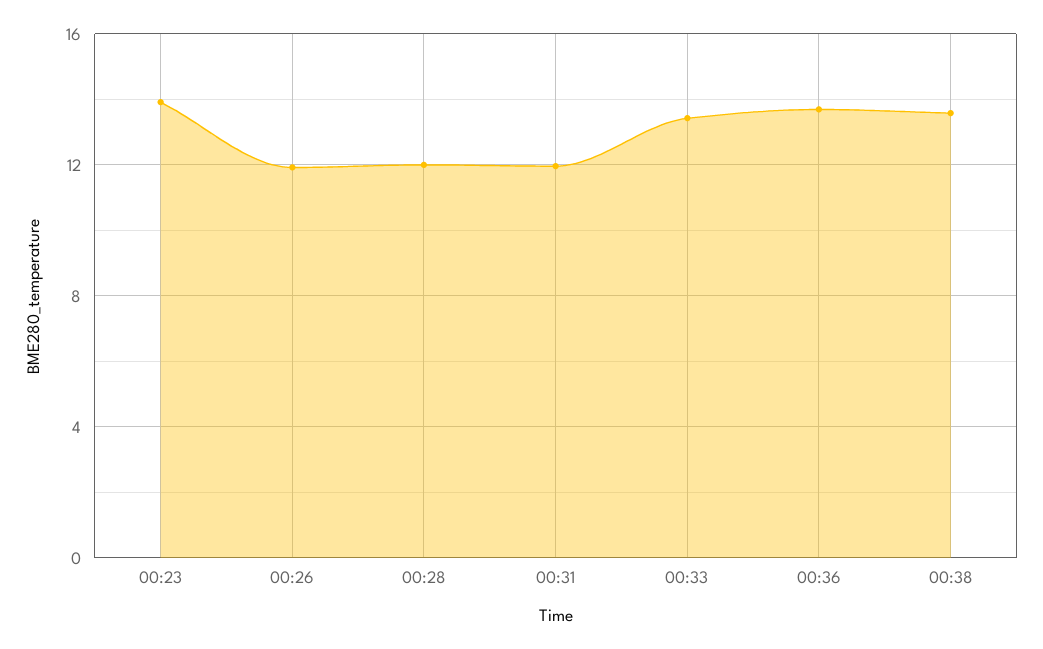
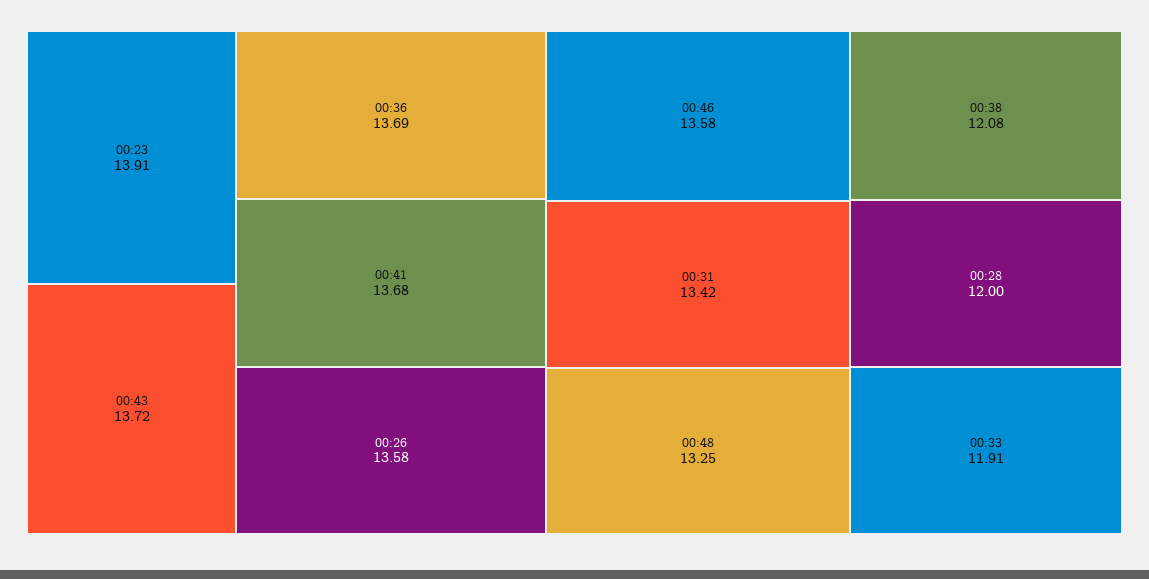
00:26: 12 -> 13.58
00:31: 12 -> 13.42
00:33: 13.5 -> 11.91
00:38: 13.5 -> 12.08
00:43: none -> 13.72
00:41: none -> 13.68
00:46: none -> 13.58
00:48: none -> 13.25

